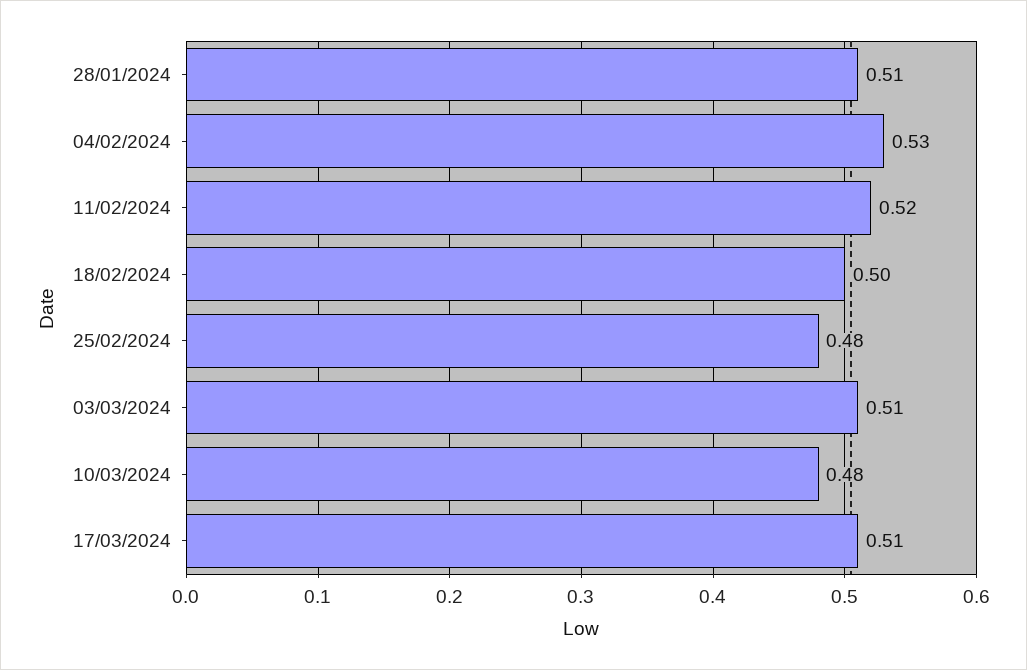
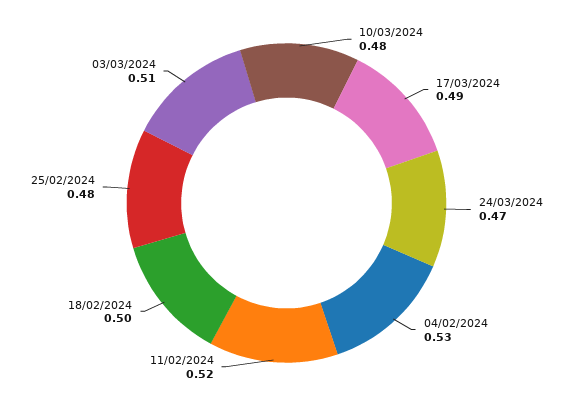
28/01/2024: 0.51 -> none
17/03/2024: 0.51 -> 0.49
24/03/2024: none -> 0.47

